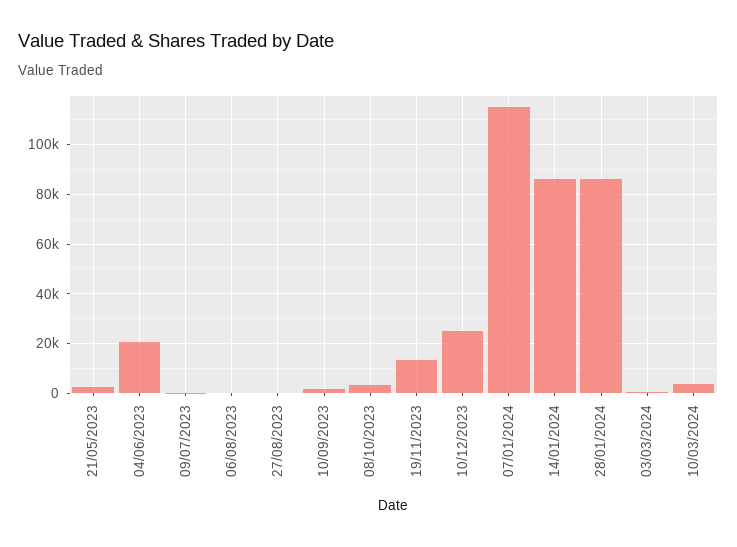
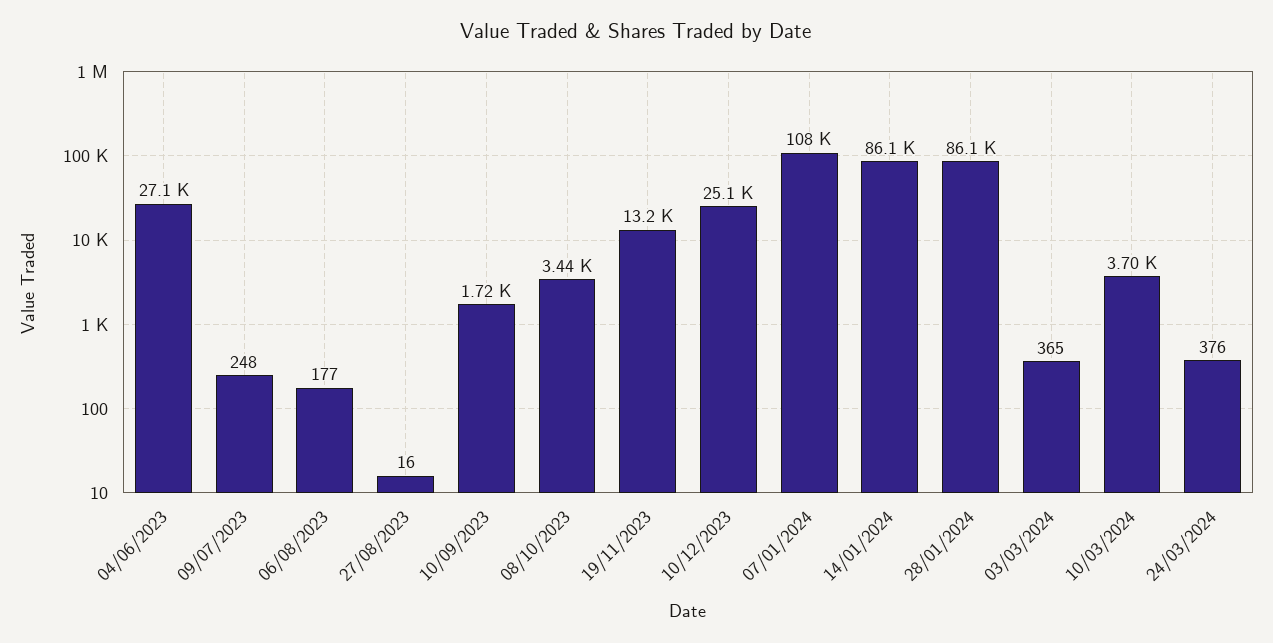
21/05/2023: 2500 -> none
04/06/2023: 20000 -> 27100
07/01/2024: 115000 -> 108000
24/03/2024: none -> 376

